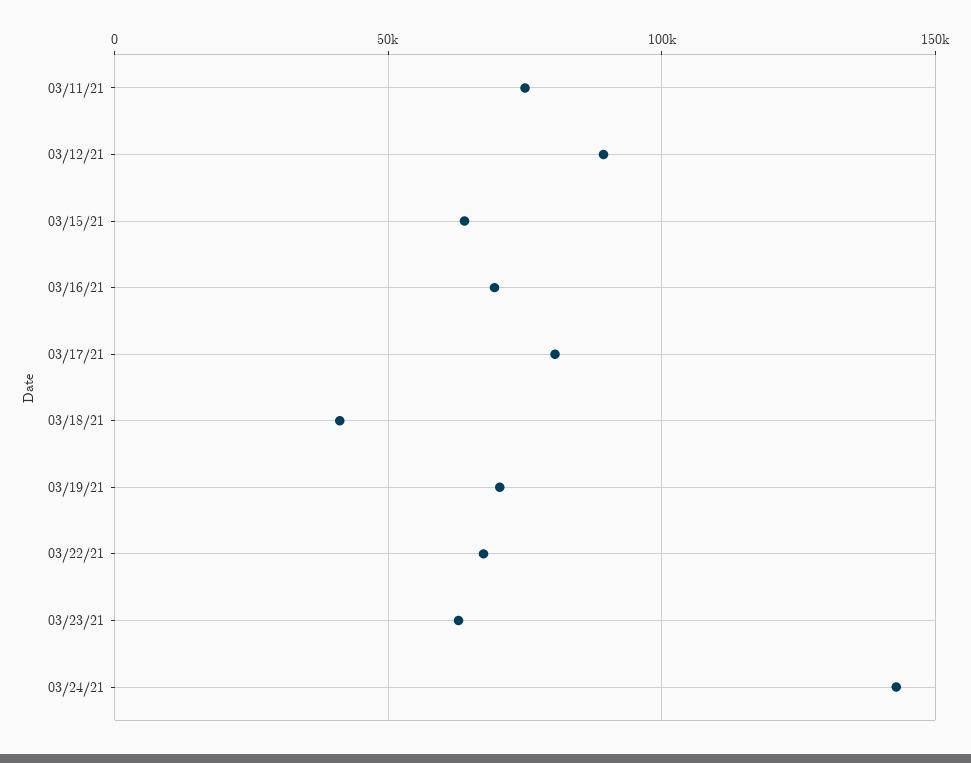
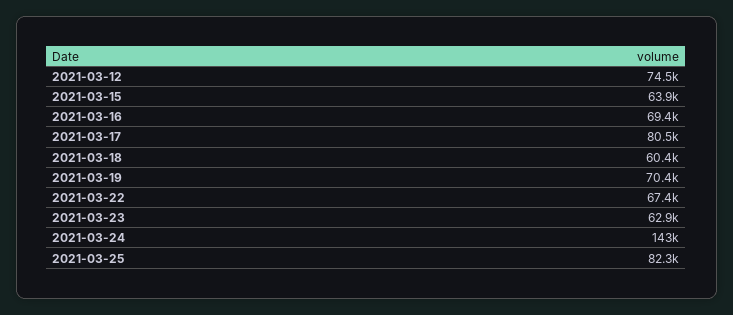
03/11/21: 75000 -> none
03/12/21: 90000 -> 74500
03/18/21: 40000 -> 60400
2021-03-25: none -> 82300

